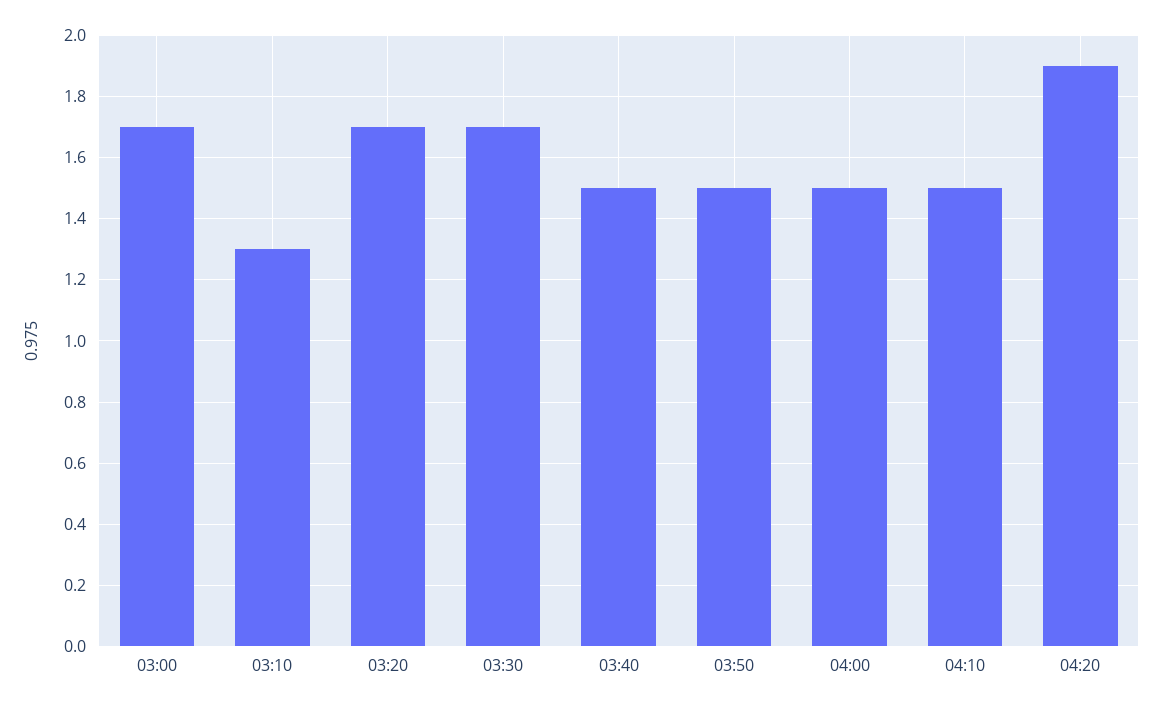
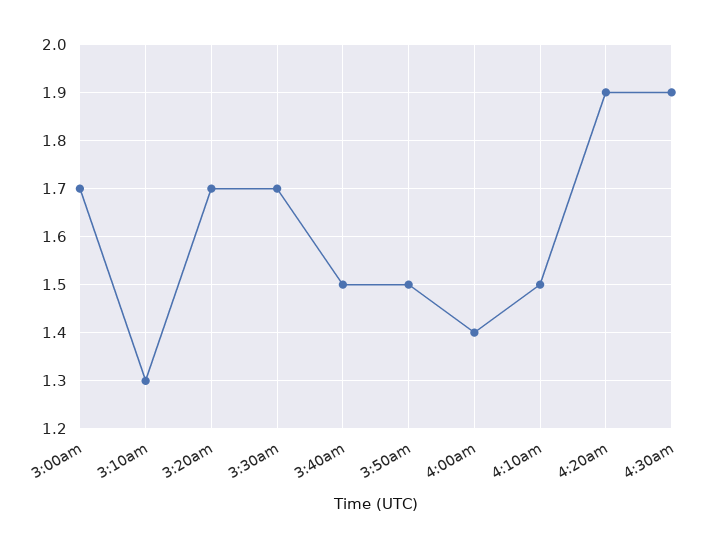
04:00: 1.5 -> 1.4
4:30am: none -> 1.9

